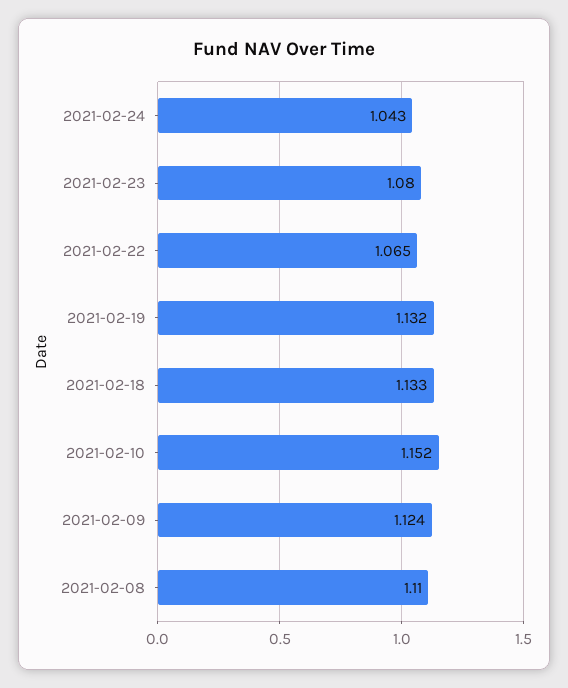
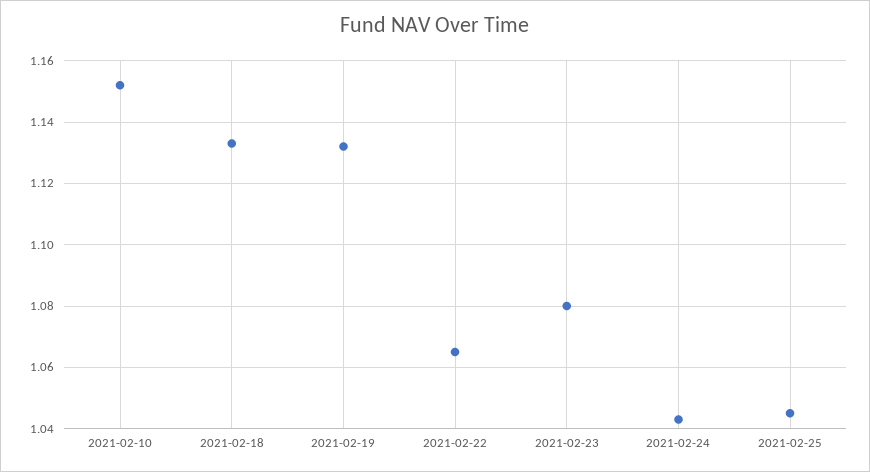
2021-02-09: 1.124 -> none
2021-02-08: 1.11 -> none
2021-02-25: none -> 1.045

